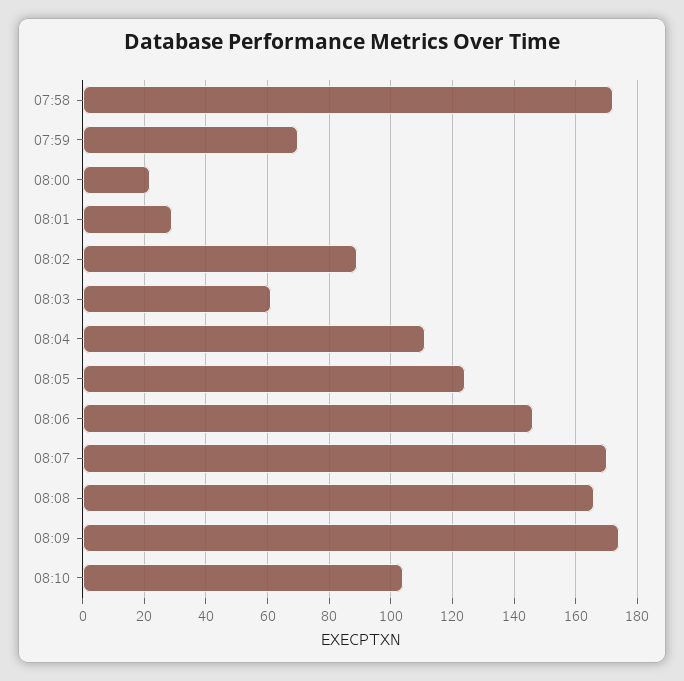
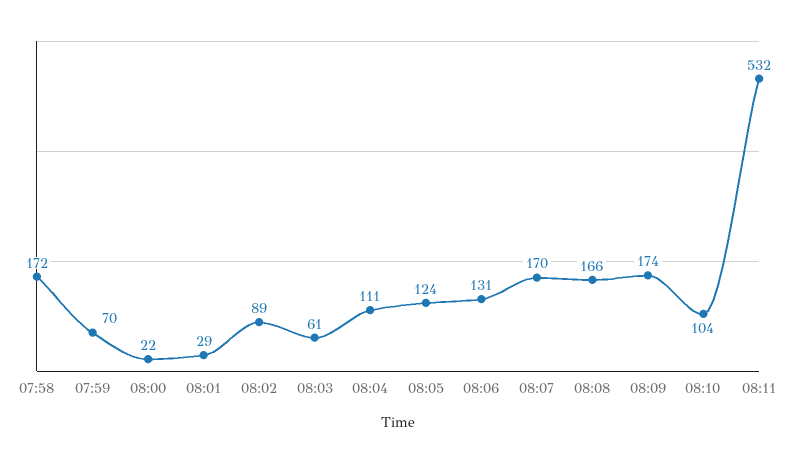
08:06: 145 -> 131
08:11: none -> 532

